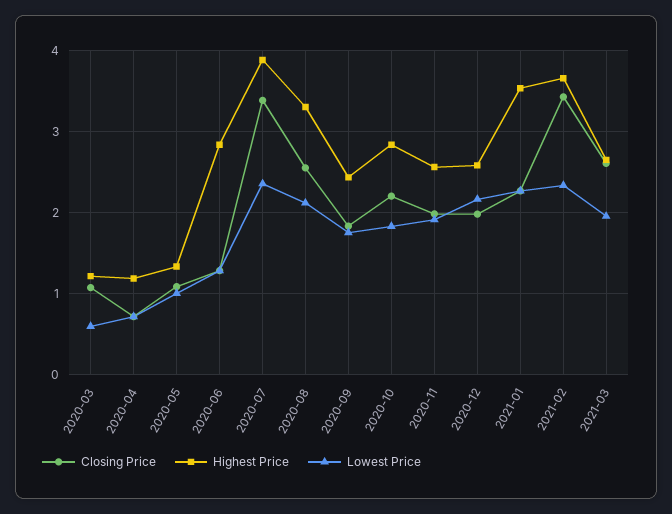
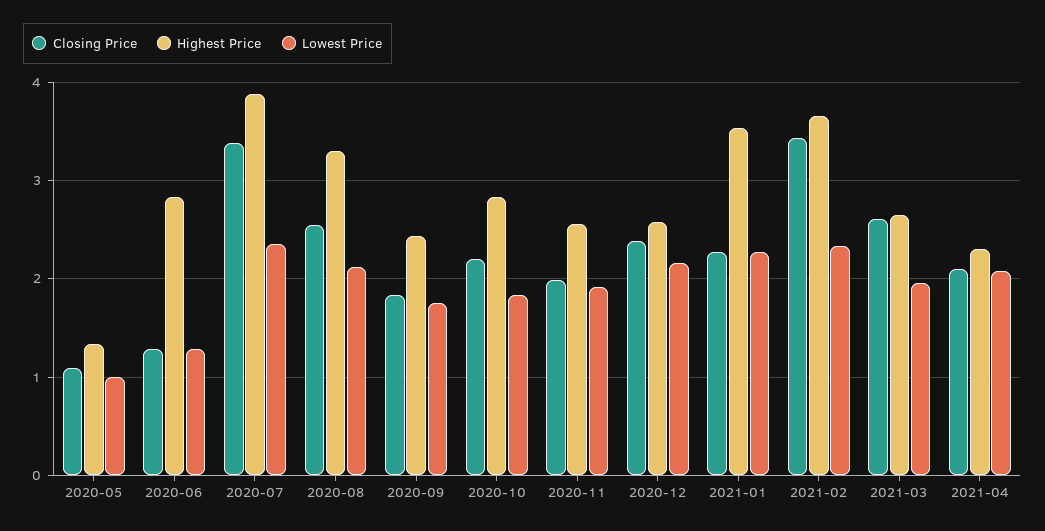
Closing Price, 2020-03: 1.1 -> none
Highest Price, 2020-03: 1.2 -> none
Lowest Price, 2020-03: 0.6 -> none
Closing Price, 2020-04: 0.7 -> none
Highest Price, 2020-04: 1.2 -> none
Lowest Price, 2020-04: 0.7 -> none
Closing Price, 2020-12: 2 -> 2.4
Closing Price, 2021-04: none -> 2.1
Highest Price, 2021-04: none -> 2.3
Lowest Price, 2021-04: none -> 2.1

